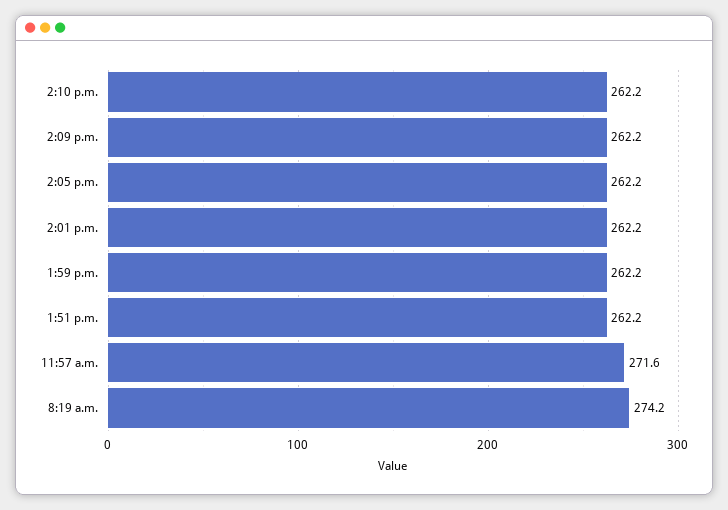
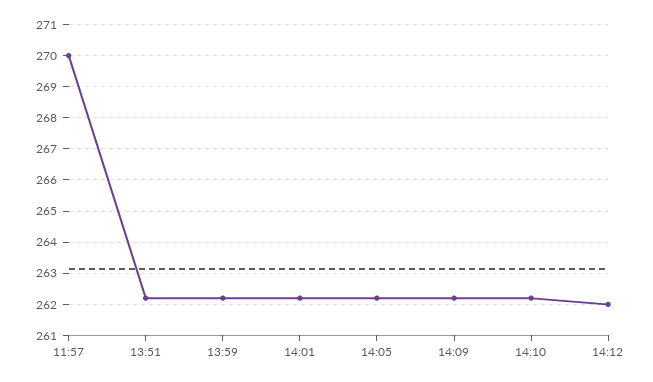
11:57 a.m.: 271.6 -> 270
8:19 a.m.: 274.2 -> none
14:12: none -> 262

